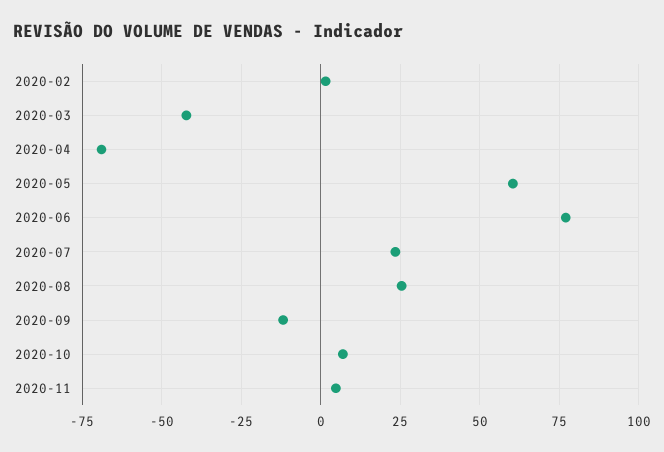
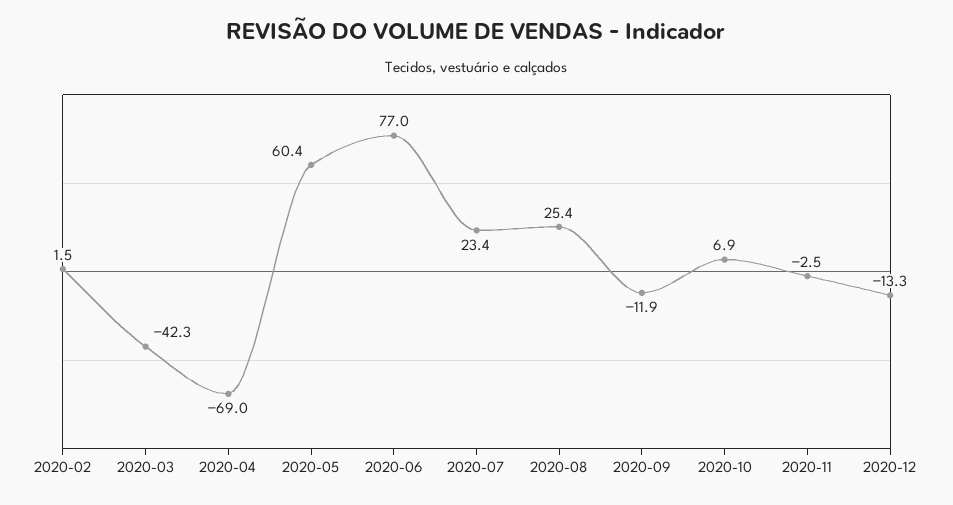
2020-11: 5 -> -2.5
2020-12: none -> -13.3

